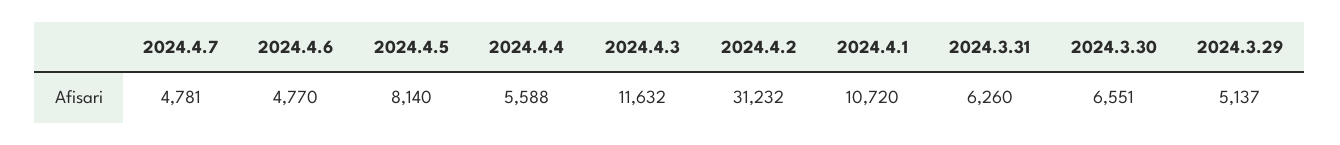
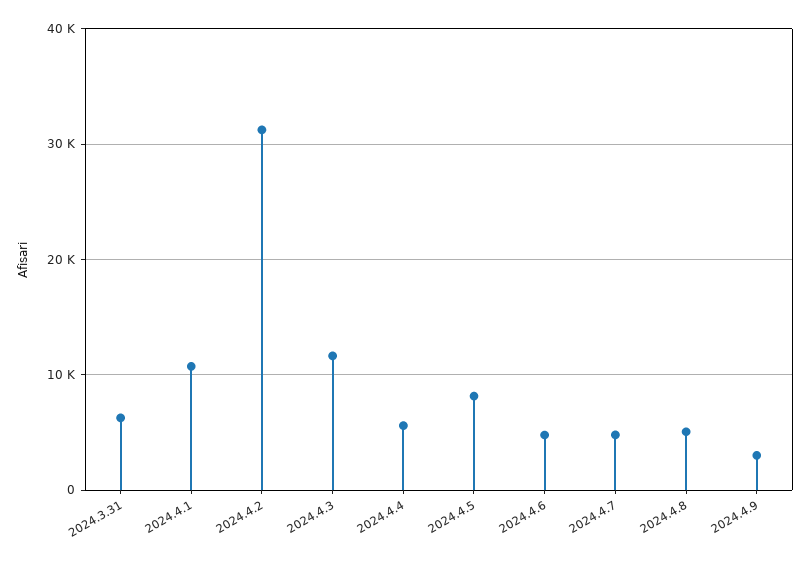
2024.3.30: 6551 -> none
2024.3.29: 5137 -> none
2024.4.8: none -> 5000
2024.4.9: none -> 3000

